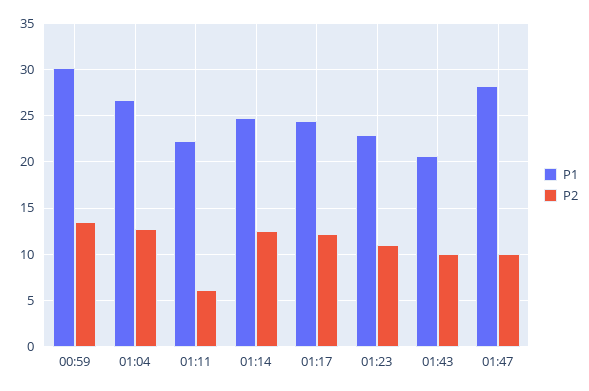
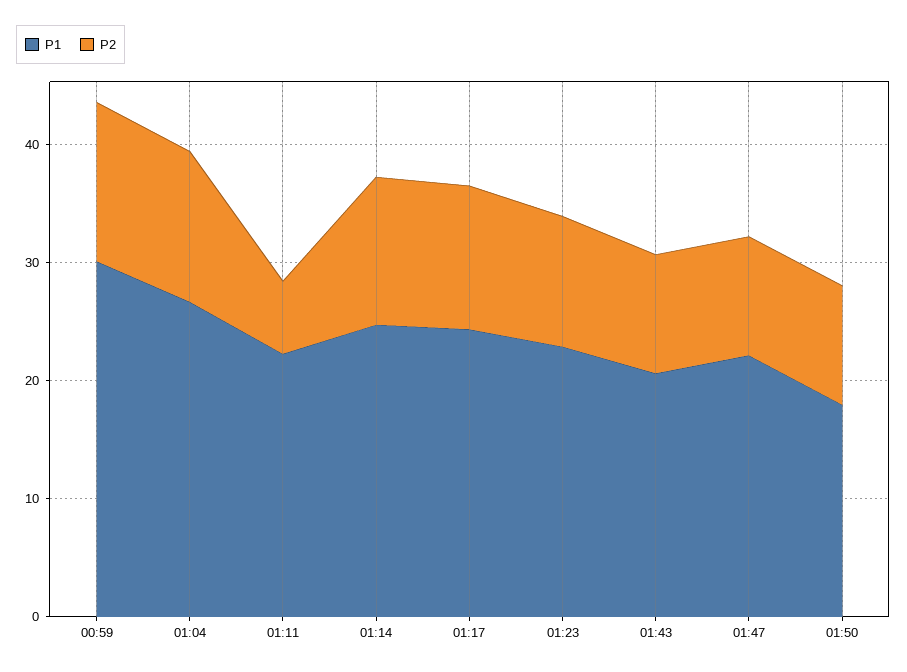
P1, 01:47: 28 -> 22
P1, 01:50: none -> 18
P2, 01:50: none -> 10

